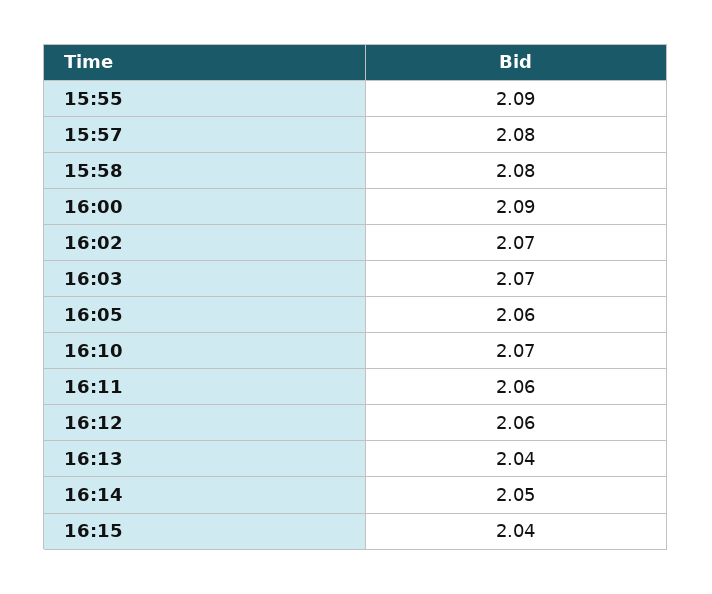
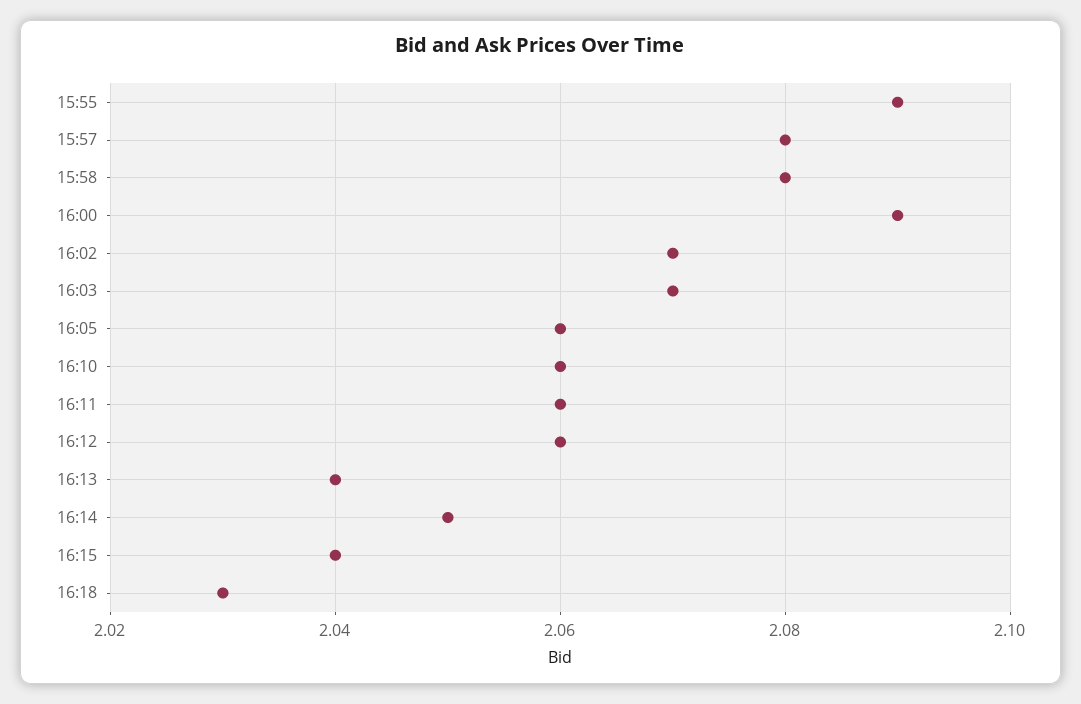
16:10: 2.07 -> 2.06
16:18: none -> 2.03

